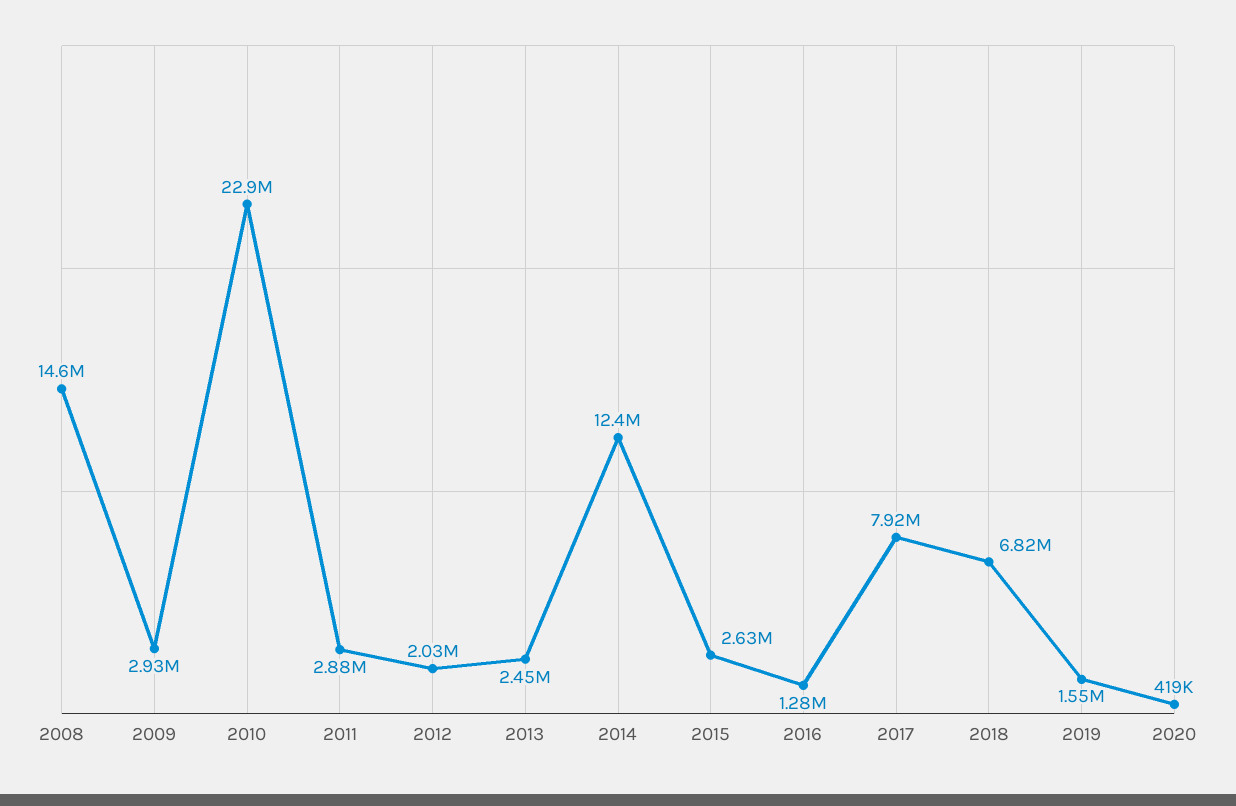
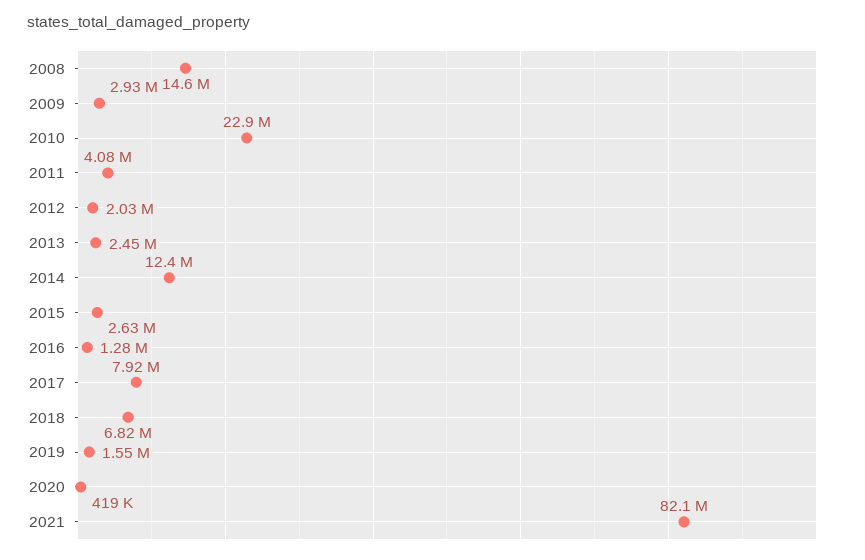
2011: 2880000 -> 4080000
2021: none -> 82100000

